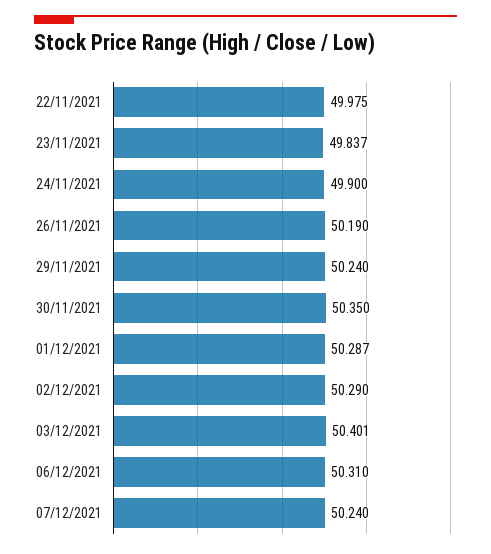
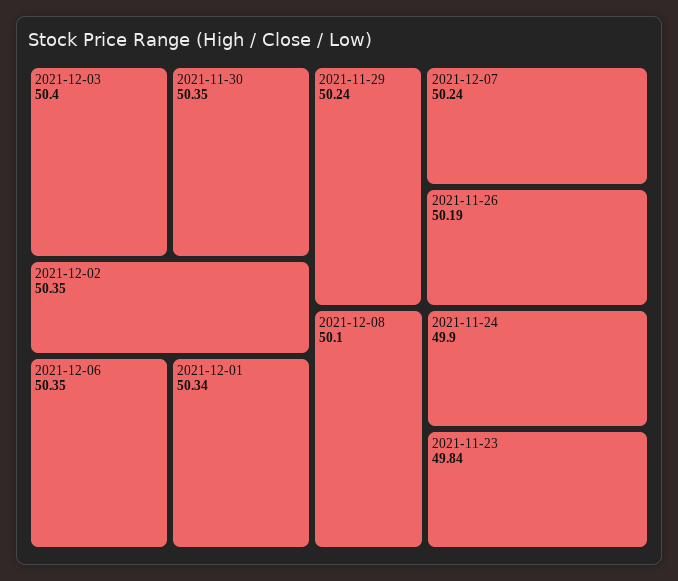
22/11/2021: 49.975 -> none
01/12/2021: 50.287 -> 50.34
02/12/2021: 50.29 -> 50.35
06/12/2021: 50.31 -> 50.35
2021-12-08: none -> 50.1

